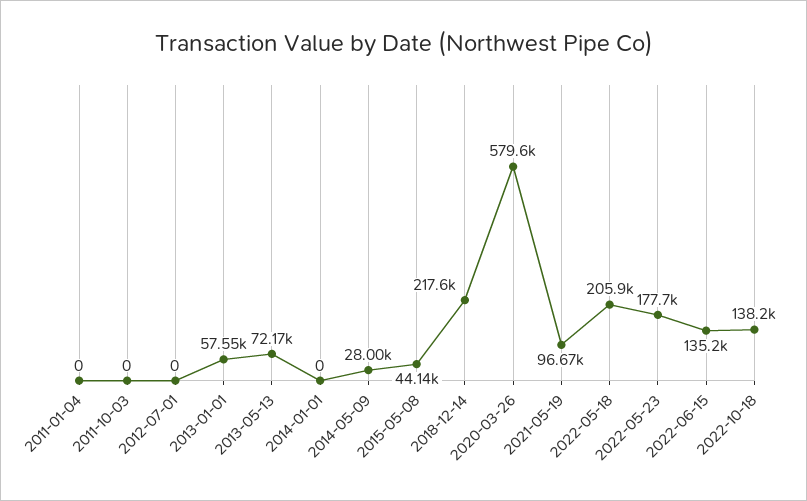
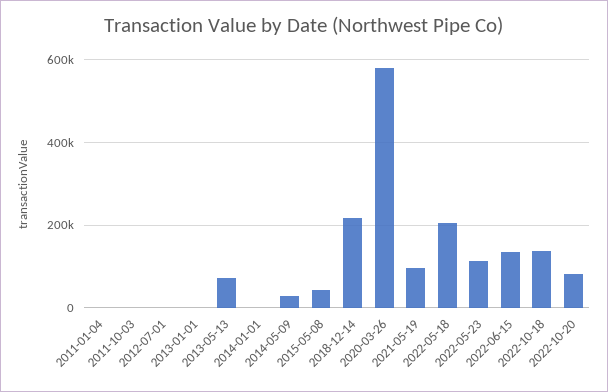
2013-01-01: 57550 -> 0
2022-05-23: 177700 -> 120000
2022-10-20: none -> 80000

